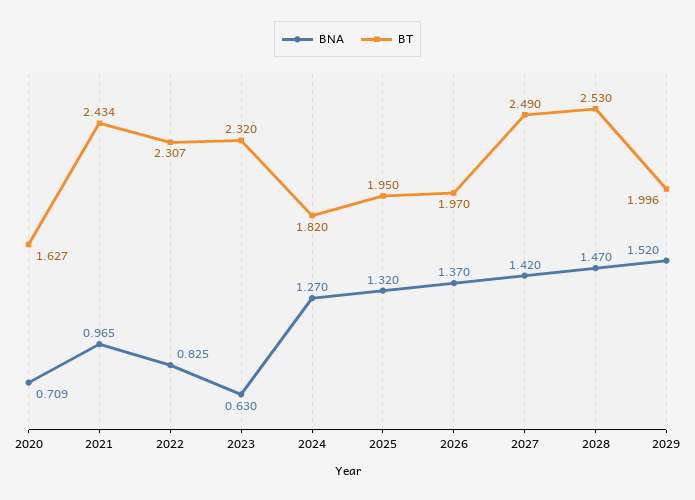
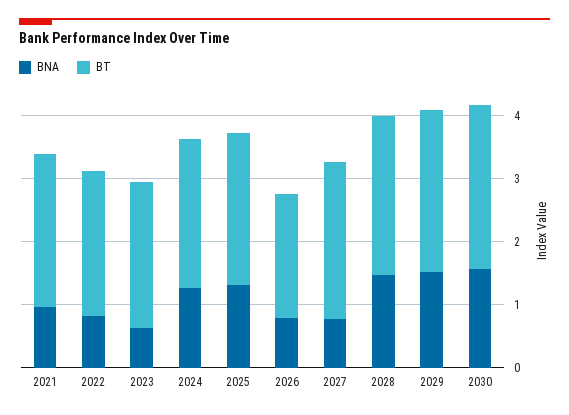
BNA, 2020: 0.709 -> none
BT, 2020: 1.627 -> none
BT, 2024: 1.82 -> 2.4
BT, 2025: 1.95 -> 2.4
BNA, 2026: 1.37 -> 0.8
BNA, 2027: 1.42 -> 0.8
BT, 2029: 1.996 -> 2.6
BNA, 2030: none -> 1.6
BT, 2030: none -> 2.6

